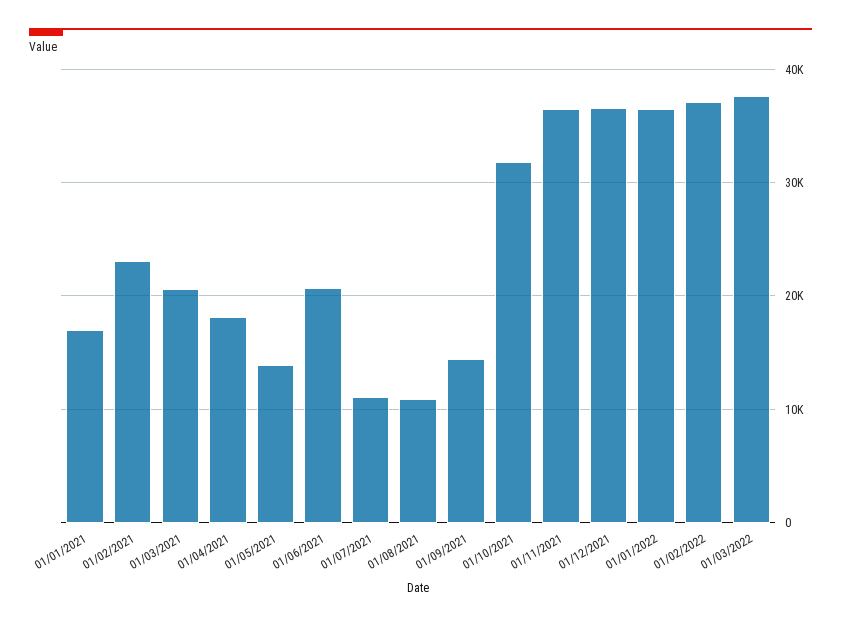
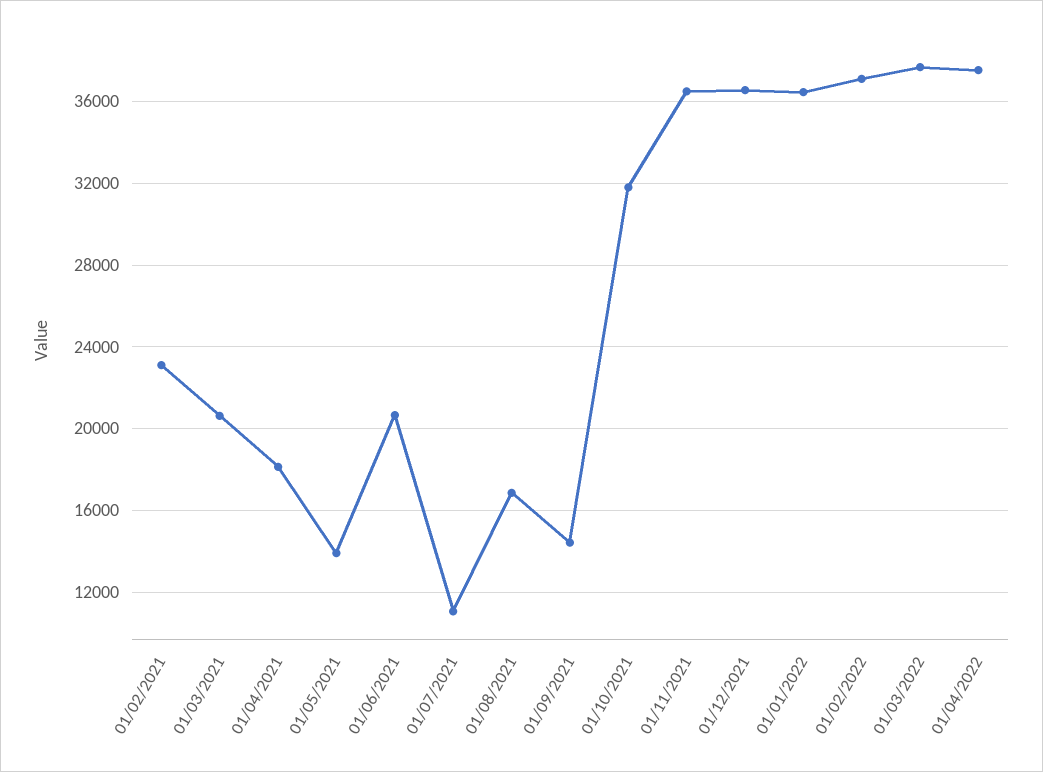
01/01/2021: 17000 -> none
01/08/2021: 11000 -> 17000
01/04/2022: none -> 37500

